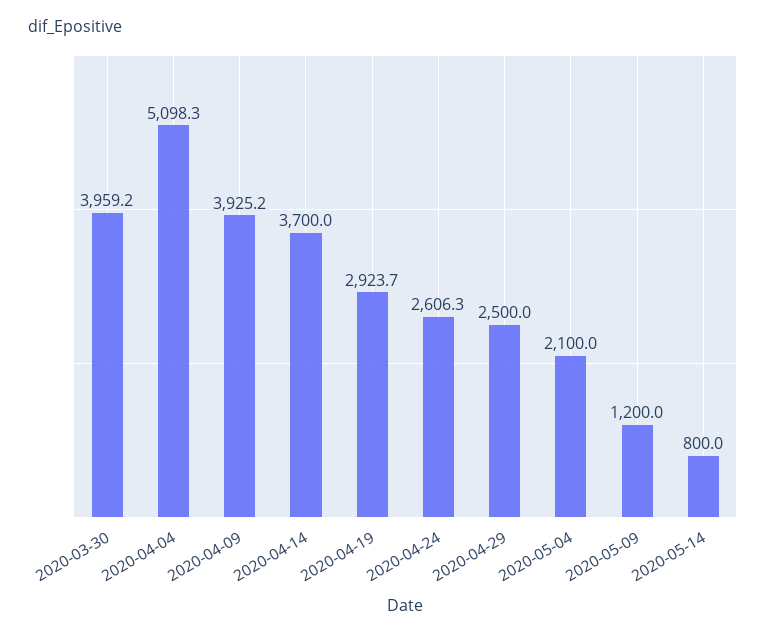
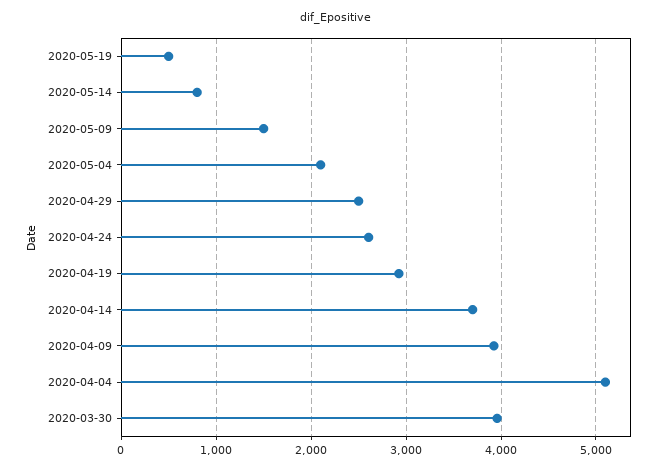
2020-05-09: 1200 -> 1500
2020-05-19: none -> 500

